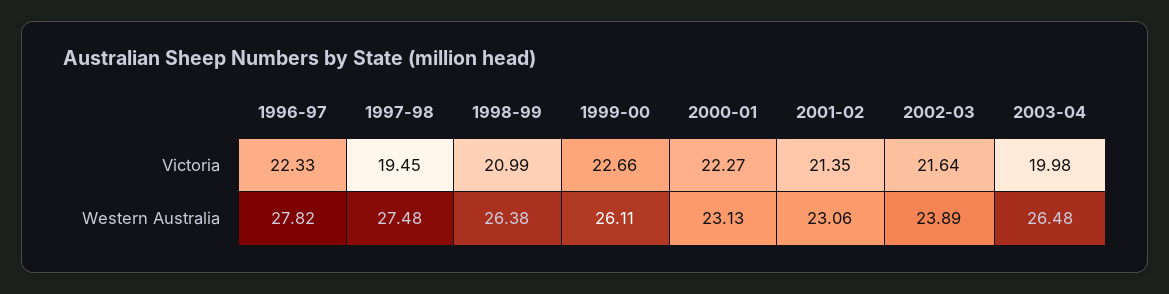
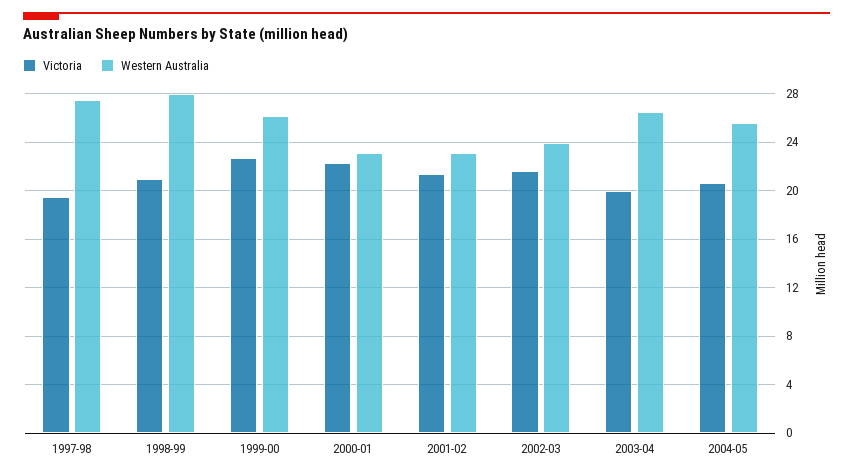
Victoria, 1996-97: 22.33 -> none
Western Australia, 1996-97: 27.82 -> none
Western Australia, 1998-99: 26.38 -> 28
Victoria, 2004-05: none -> 20.5
Western Australia, 2004-05: none -> 25.5

